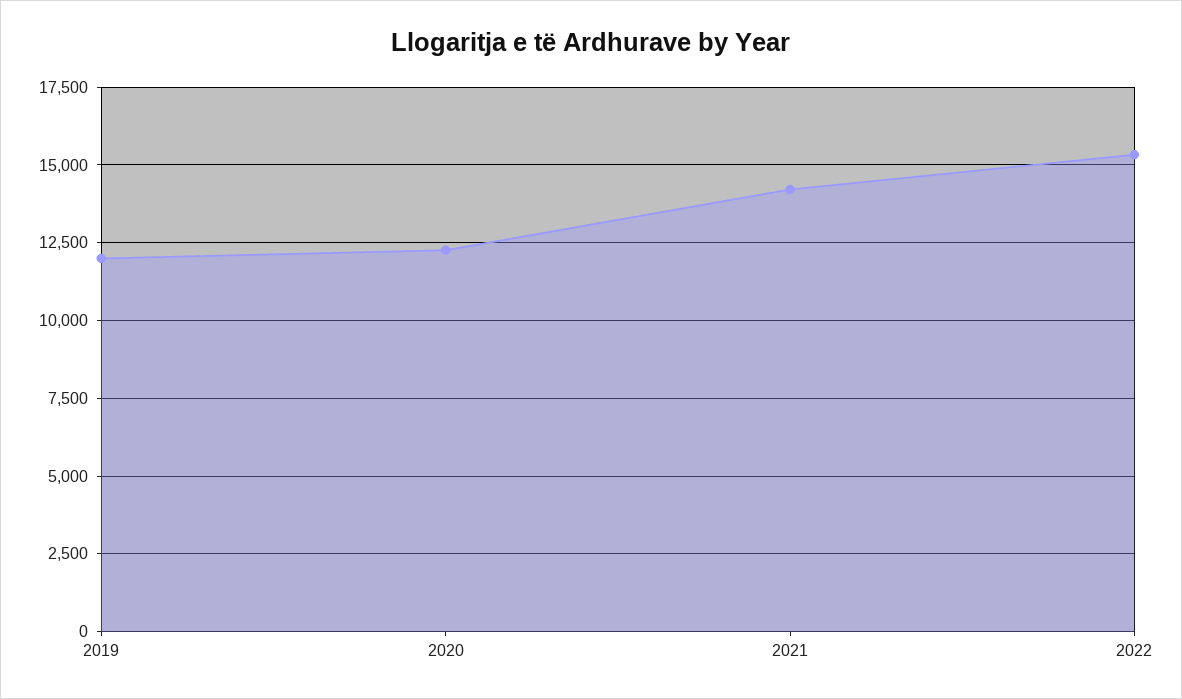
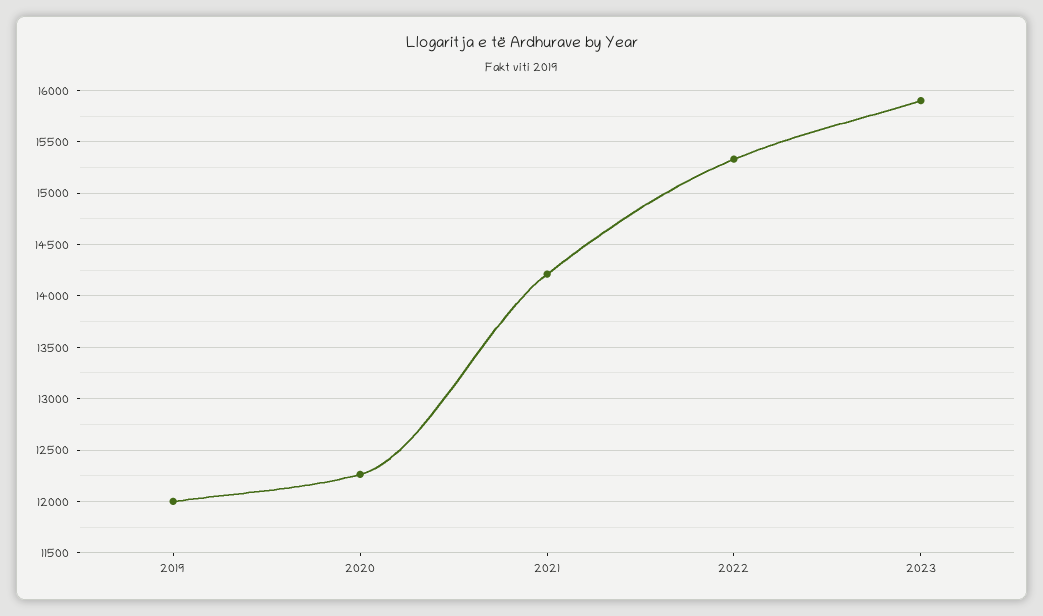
2023: none -> 15900

